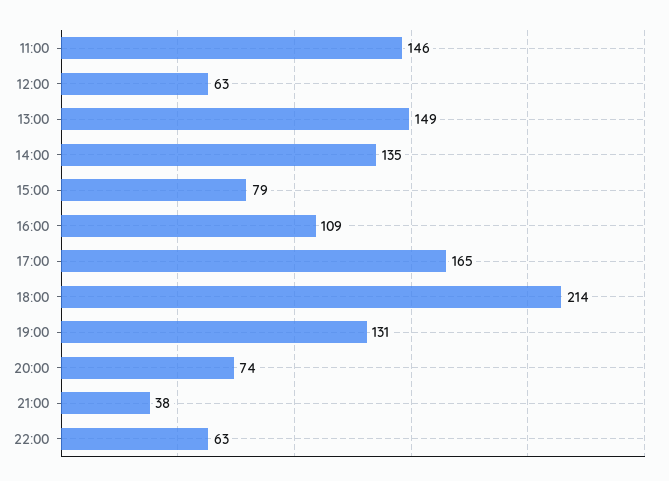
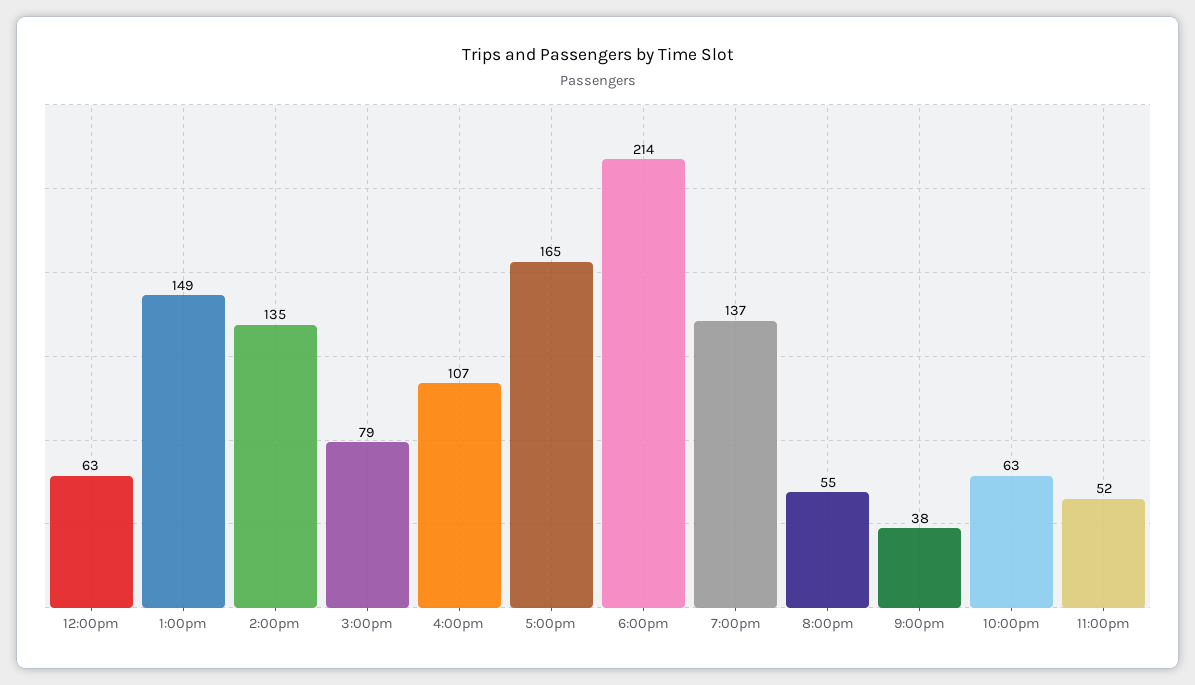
11:00: 146 -> none
16:00: 109 -> 107
19:00: 131 -> 137
20:00: 74 -> 55
11:00pm: none -> 52

